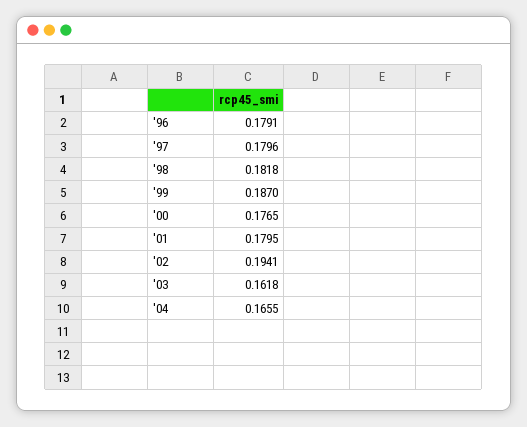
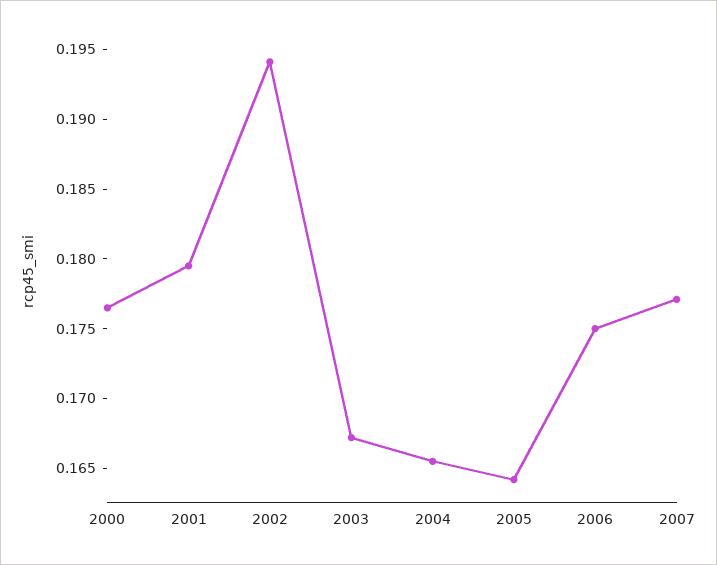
'96: 0.1791 -> none
'97: 0.1796 -> none
'98: 0.1818 -> none
'99: 0.187 -> none
'03: 0.1618 -> 0.167
2005: none -> 0.164
2006: none -> 0.175
2007: none -> 0.177

